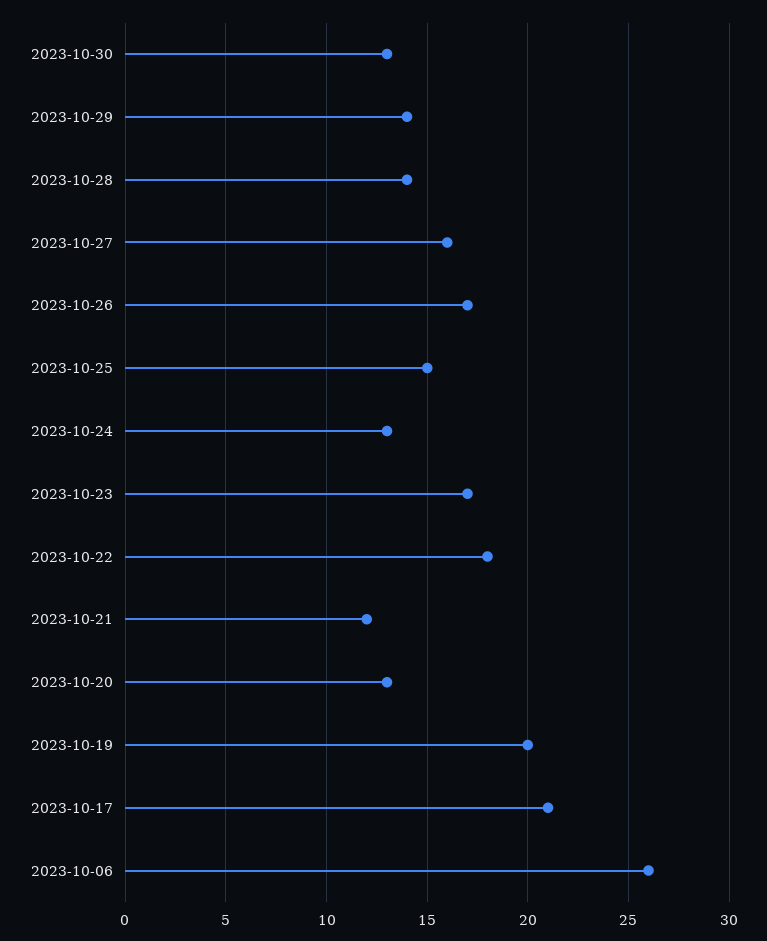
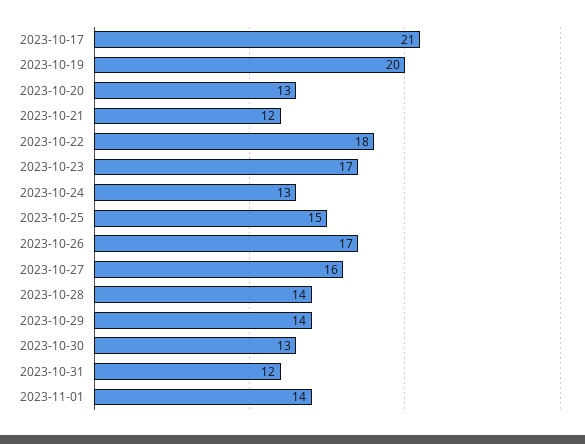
2023-10-06: 26 -> none
2023-10-31: none -> 12
2023-11-01: none -> 14

